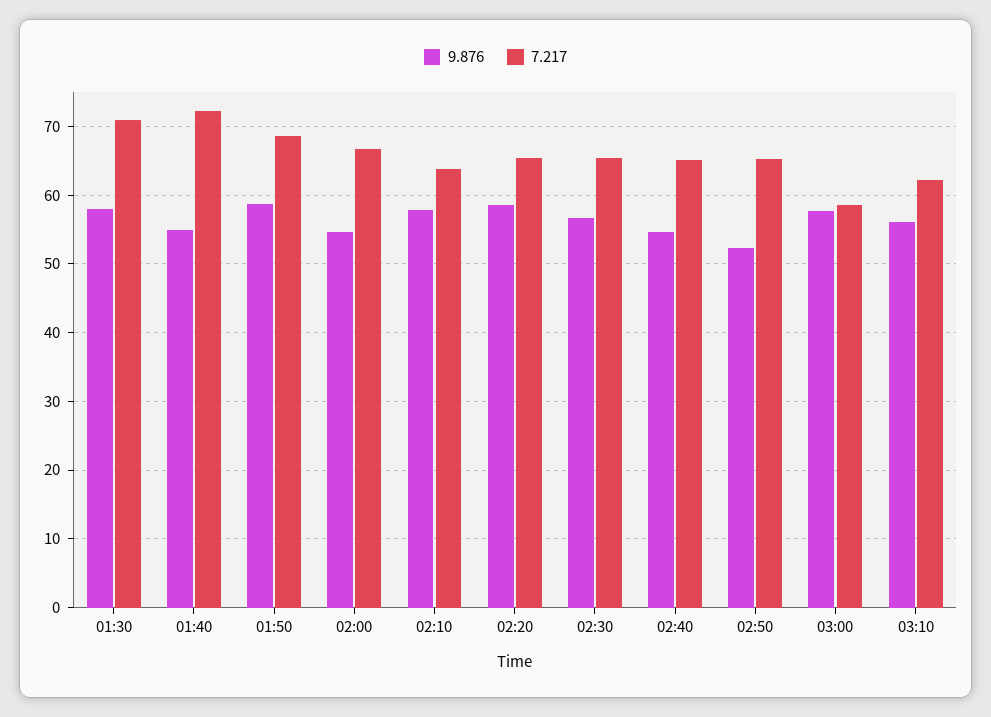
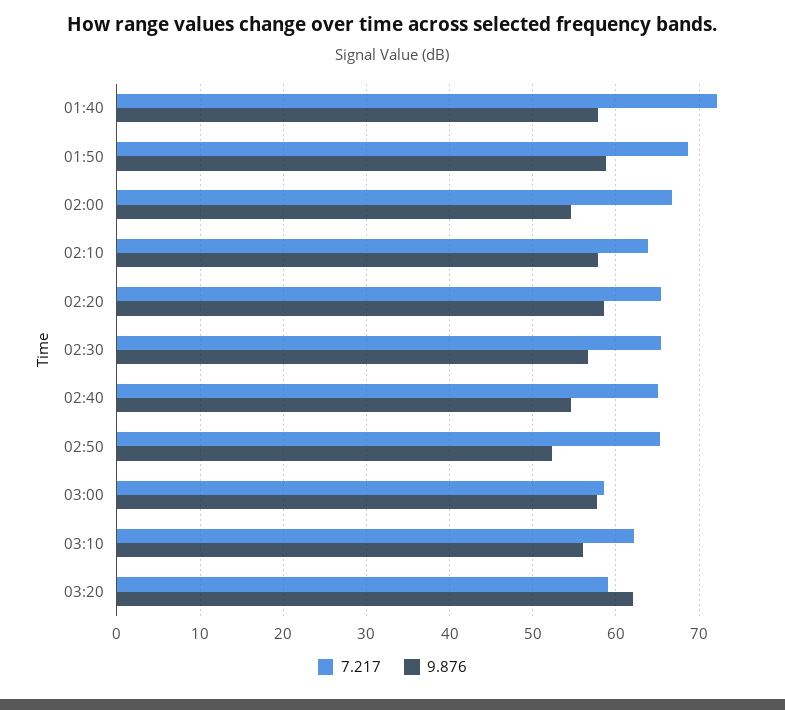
9.876, 01:30: 58 -> none
7.217, 01:30: 71 -> none
9.876, 01:40: 55 -> 58
7.217, 03:20: none -> 59
9.876, 03:20: none -> 62

